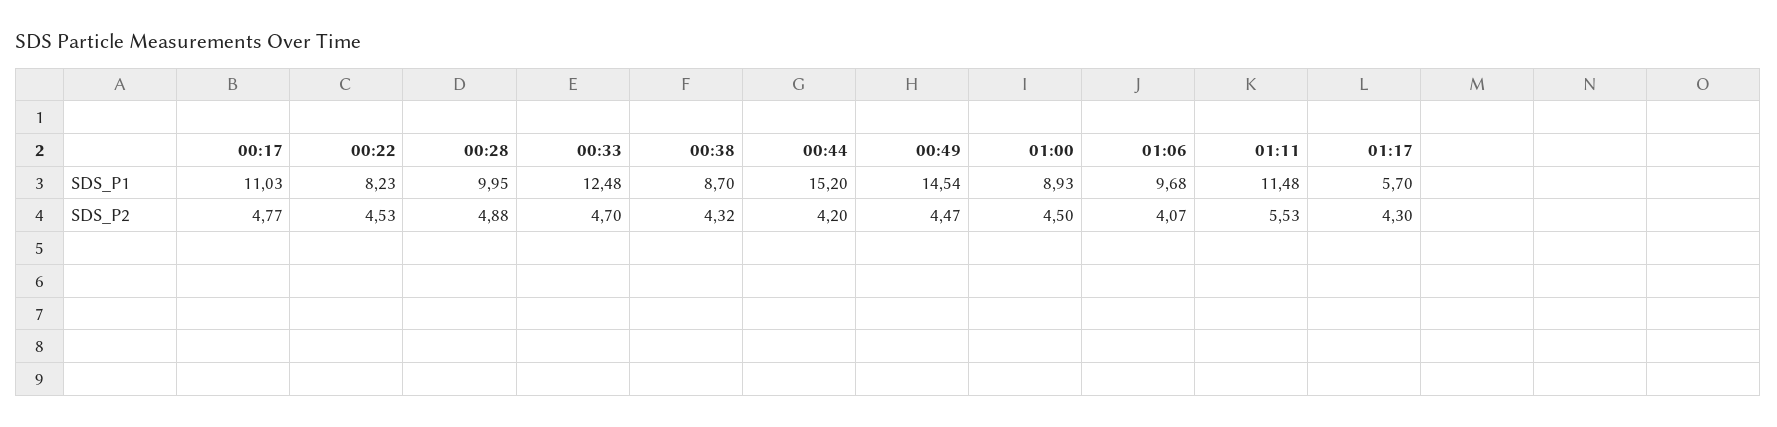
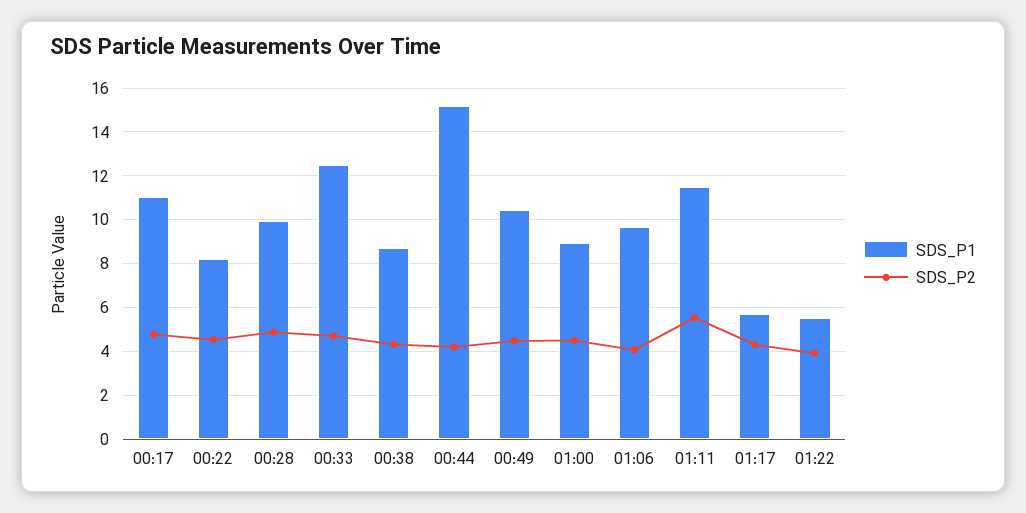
SDS_P1, 00:49: 14.54 -> 10.5
SDS_P1, 01:22: none -> 5.5
SDS_P2, 01:22: none -> 4

